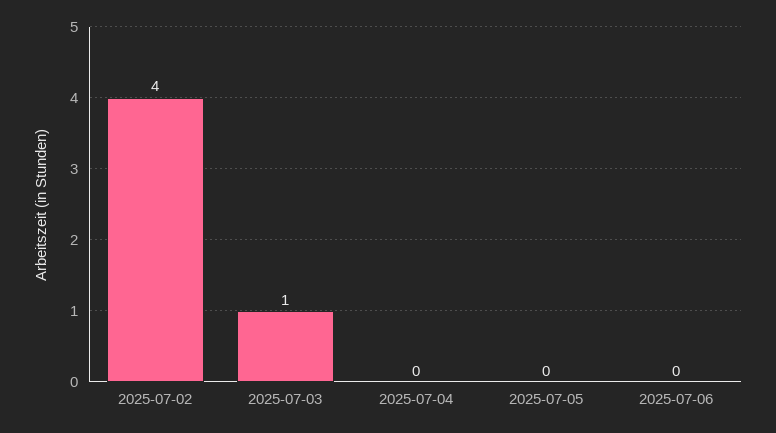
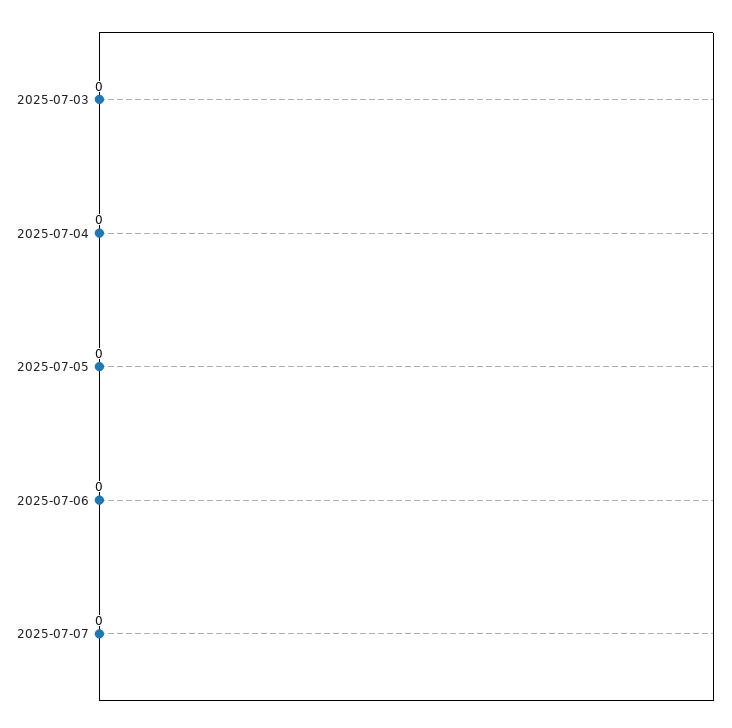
2025-07-02: 4 -> none
2025-07-03: 1 -> 0
2025-07-07: none -> 0

